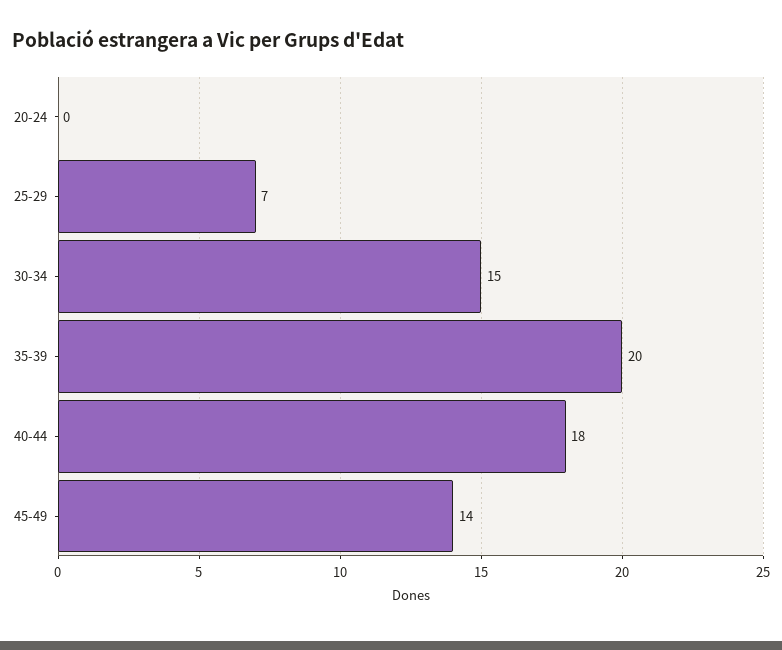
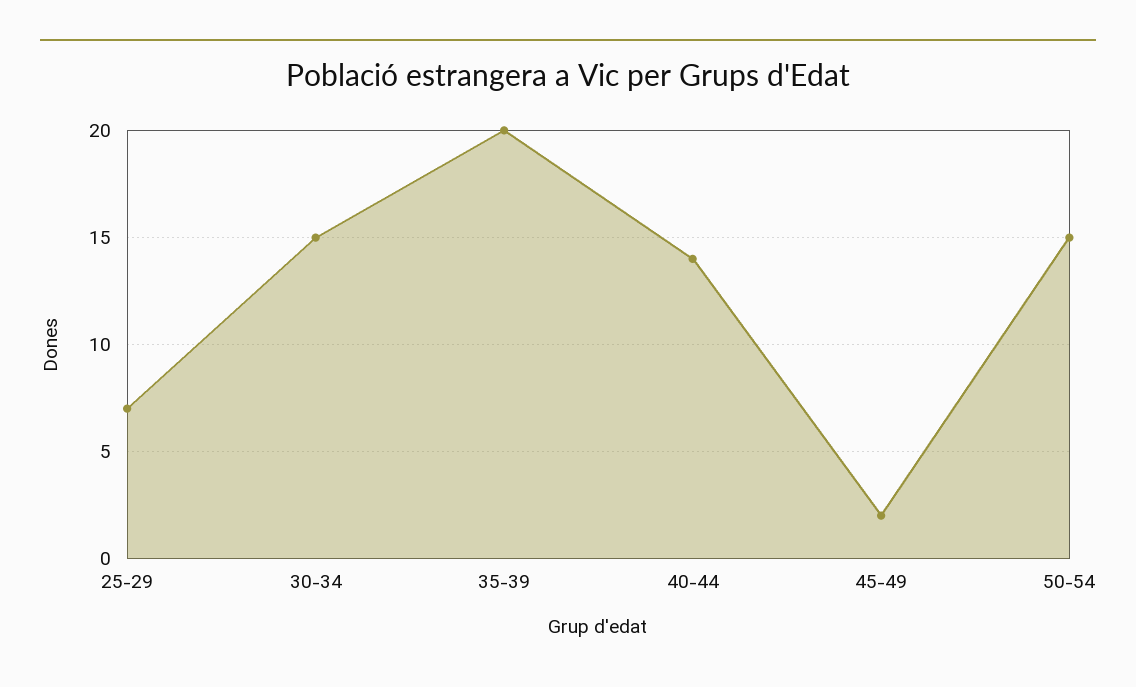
20-24: 0 -> none
40-44: 18 -> 14
45-49: 14 -> 2
50-54: none -> 15

